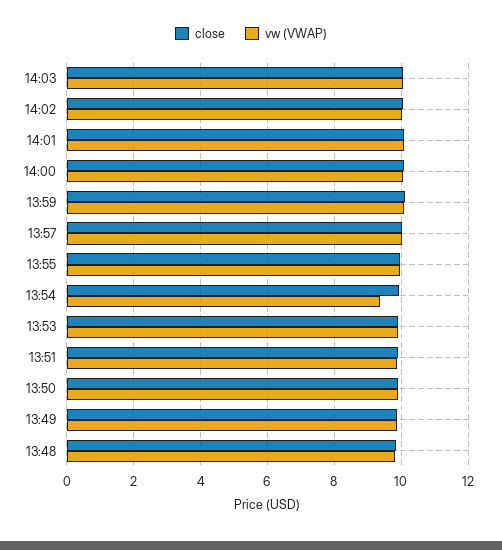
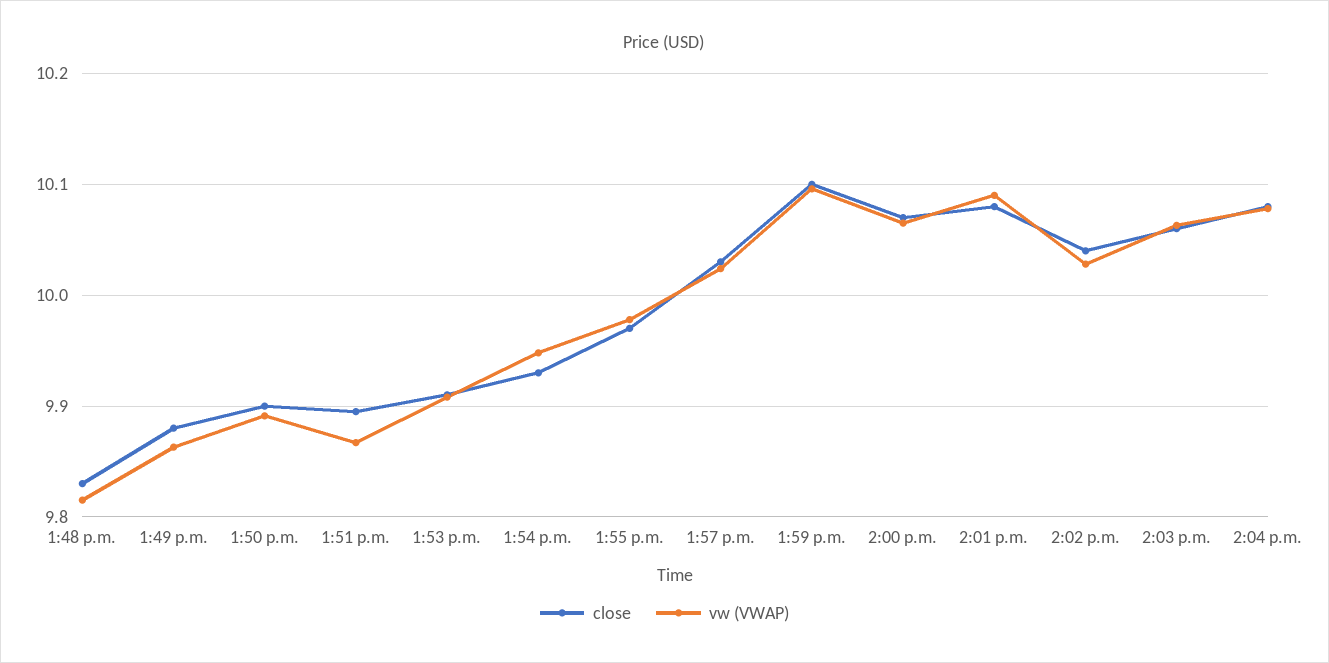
vw (VWAP), 13:54: 9.4 -> 9.95
close, 2:04 p.m.: none -> 10.08
vw (VWAP), 2:04 p.m.: none -> 10.08

